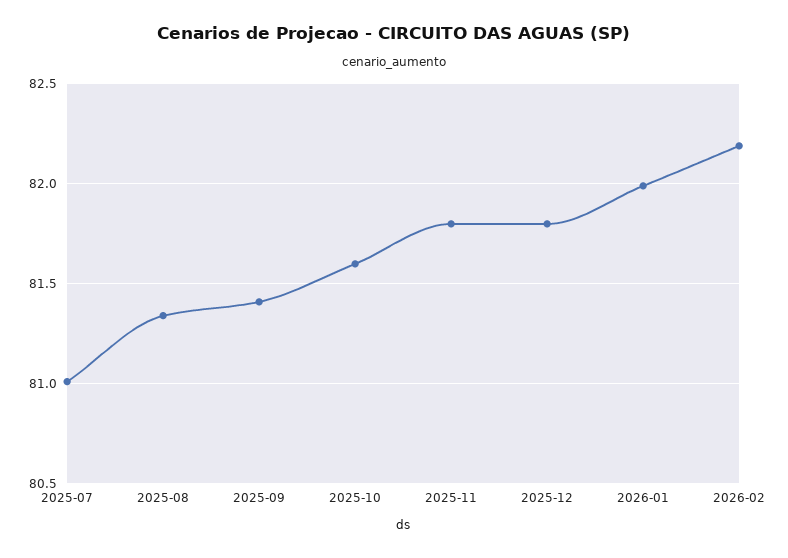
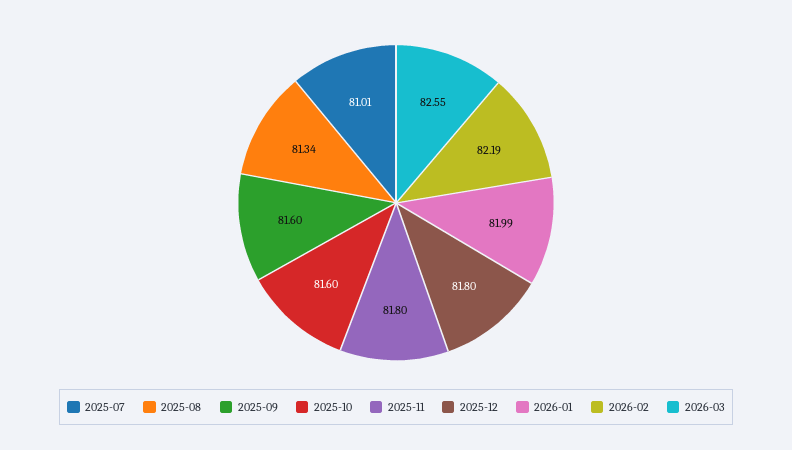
2025-09: 81.4 -> 81.6
2026-03: none -> 82.55

